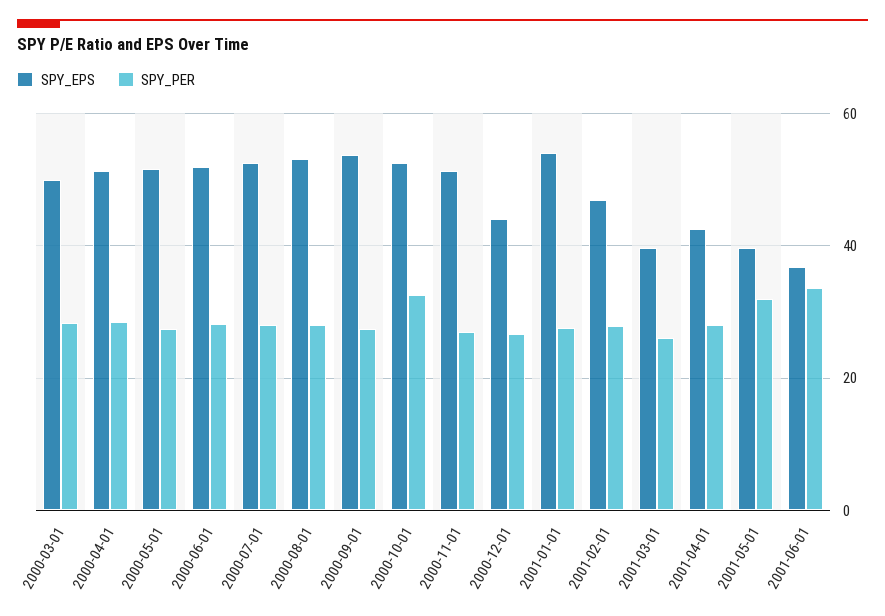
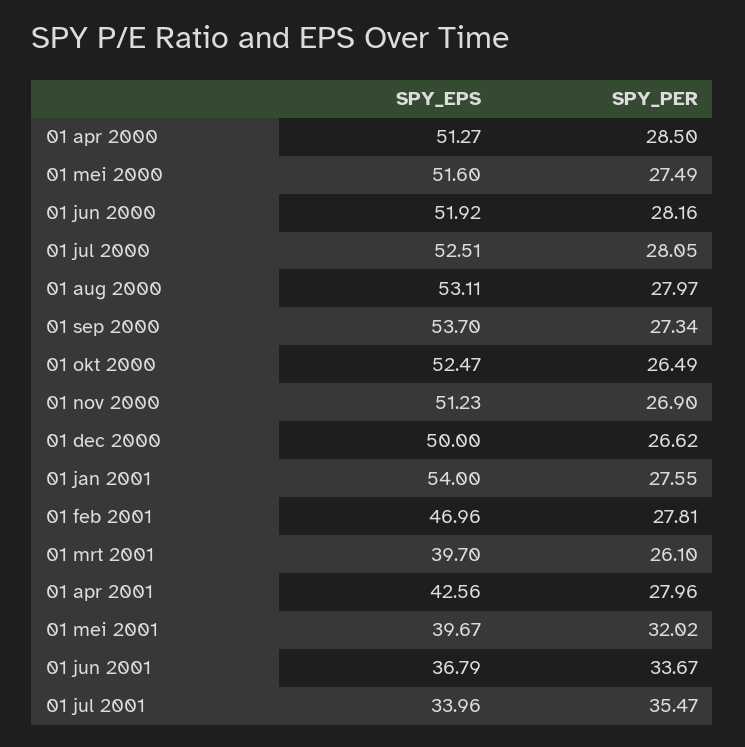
SPY_EPS, 2000-03-01: 50 -> none
SPY_PER, 2000-03-01: 28 -> none
SPY_PER, 2000-10-01: 32 -> 26.49
SPY_EPS, 2000-12-01: 44 -> 50
SPY_EPS, 01 jul 2001: none -> 33.96
SPY_PER, 01 jul 2001: none -> 35.47

